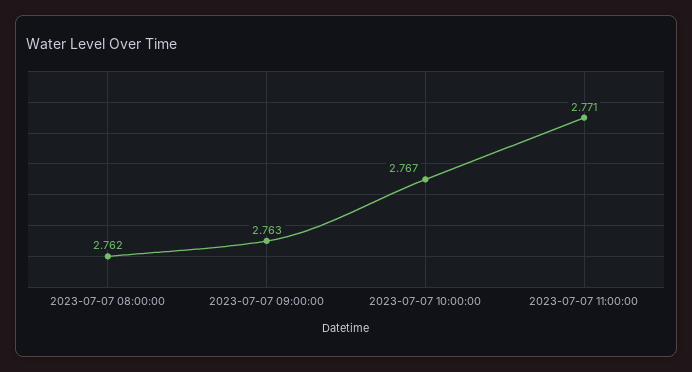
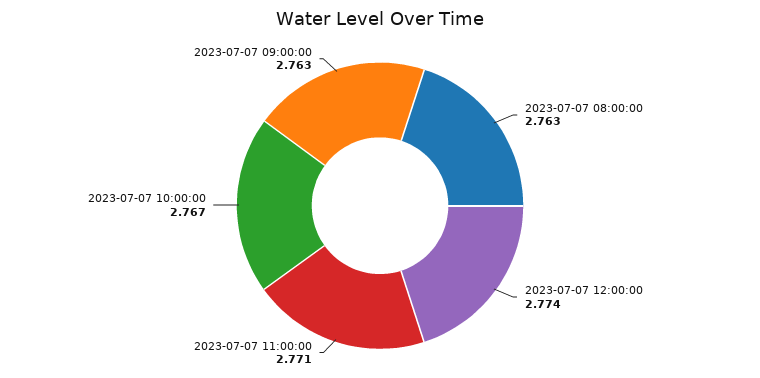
2023-07-07 08:00:00: 2.762 -> 2.763
2023-07-07 12:00:00: none -> 2.774

